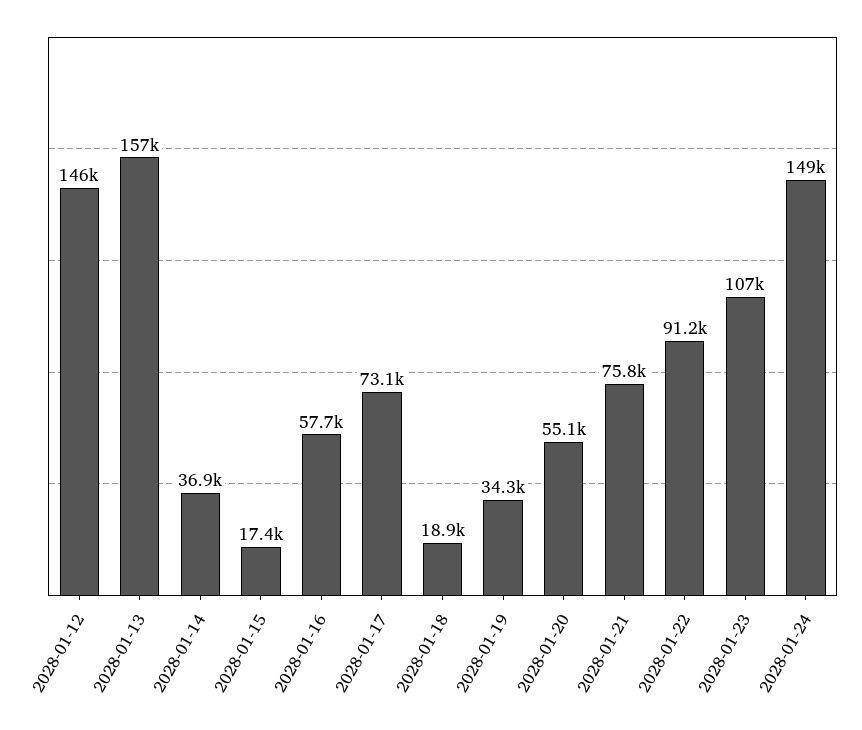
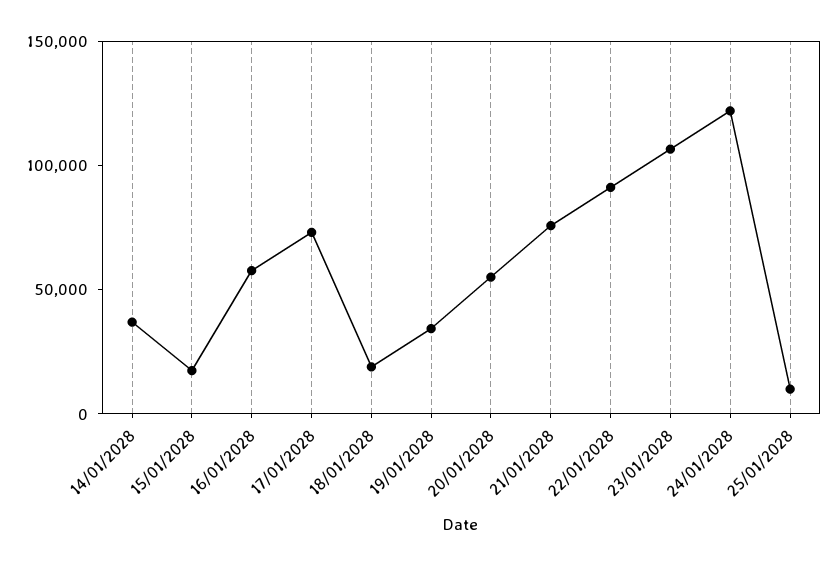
2028-01-12: 146000 -> none
2028-01-13: 157000 -> none
2028-01-24: 149000 -> 120000
25/01/2028: none -> 10000

